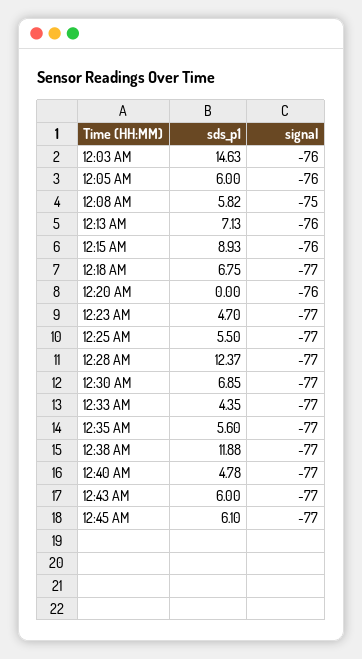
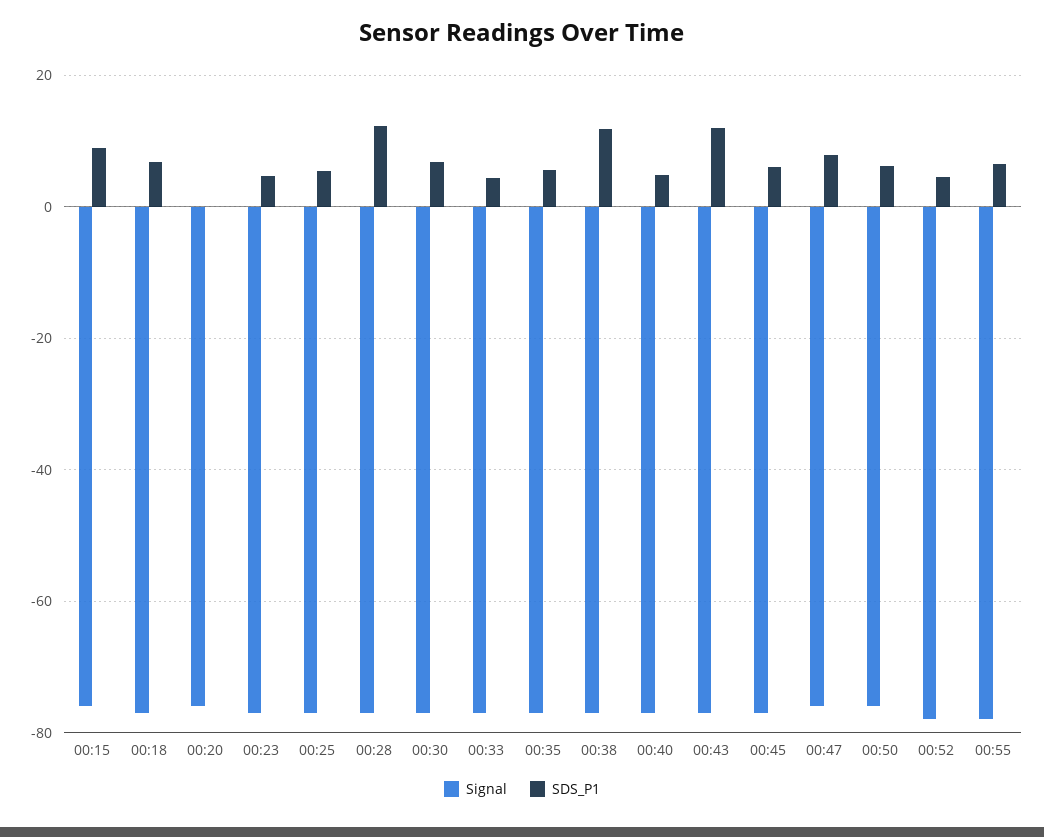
sds_p1, 12:03 AM: 14.63 -> none
signal, 12:03 AM: -76 -> none
sds_p1, 12:05 AM: 6 -> none
signal, 12:05 AM: -76 -> none
sds_p1, 12:08 AM: 5.82 -> none
signal, 12:08 AM: -75 -> none
sds_p1, 12:13 AM: 7.13 -> none
signal, 12:13 AM: -76 -> none
sds_p1, 12:43 AM: 6 -> 12
signal, 00:47: none -> -76
sds_p1, 00:47: none -> 8
signal, 00:50: none -> -76
sds_p1, 00:50: none -> 6
signal, 00:52: none -> -78
sds_p1, 00:52: none -> 4
signal, 00:55: none -> -78
sds_p1, 00:55: none -> 6

